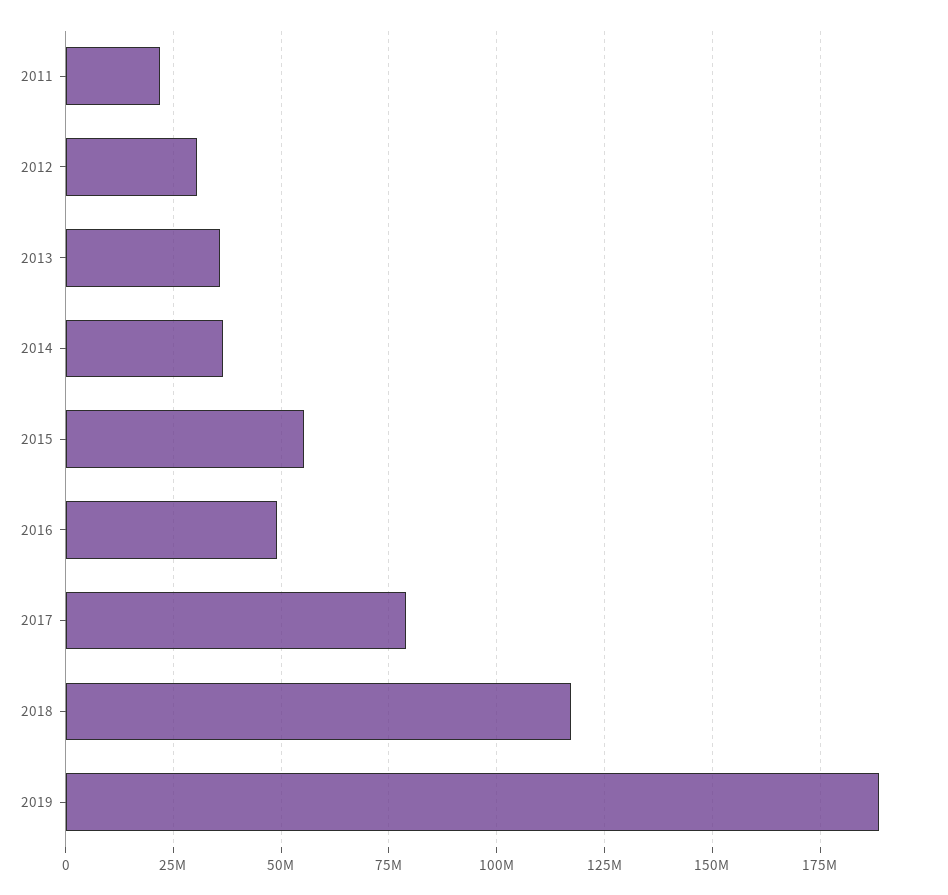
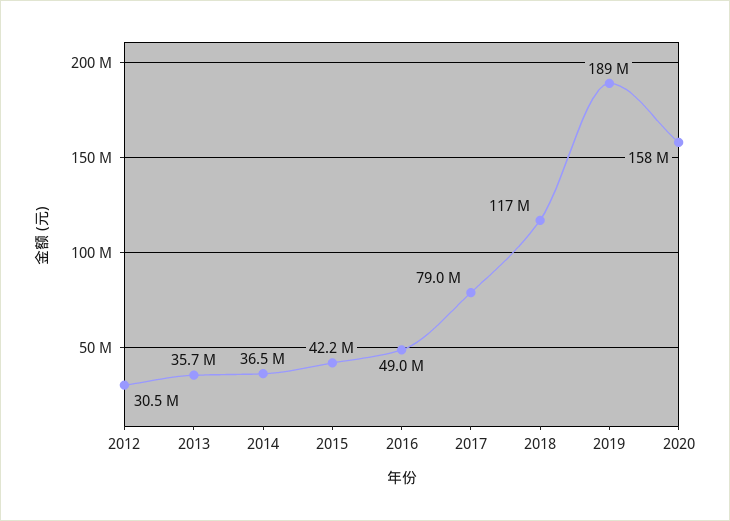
2011: 22500000 -> none
2015: 55000000 -> 42200000
2020: none -> 158000000

